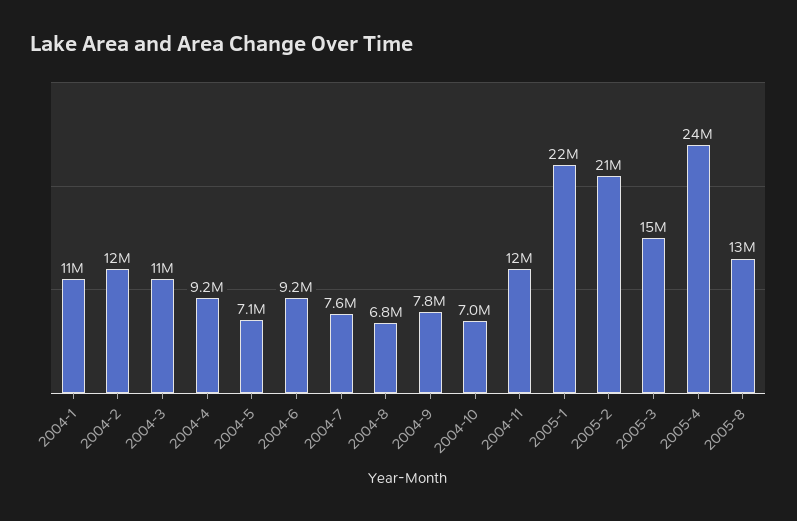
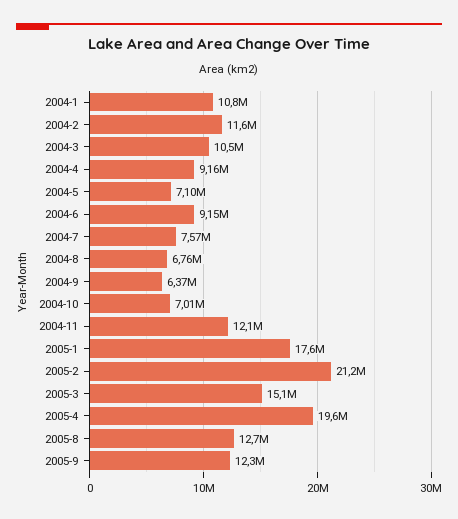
2004-9: 7800000 -> 6370000
2005-1: 22000000 -> 17600000
2005-4: 24000000 -> 19600000
2005-9: none -> 12300000

